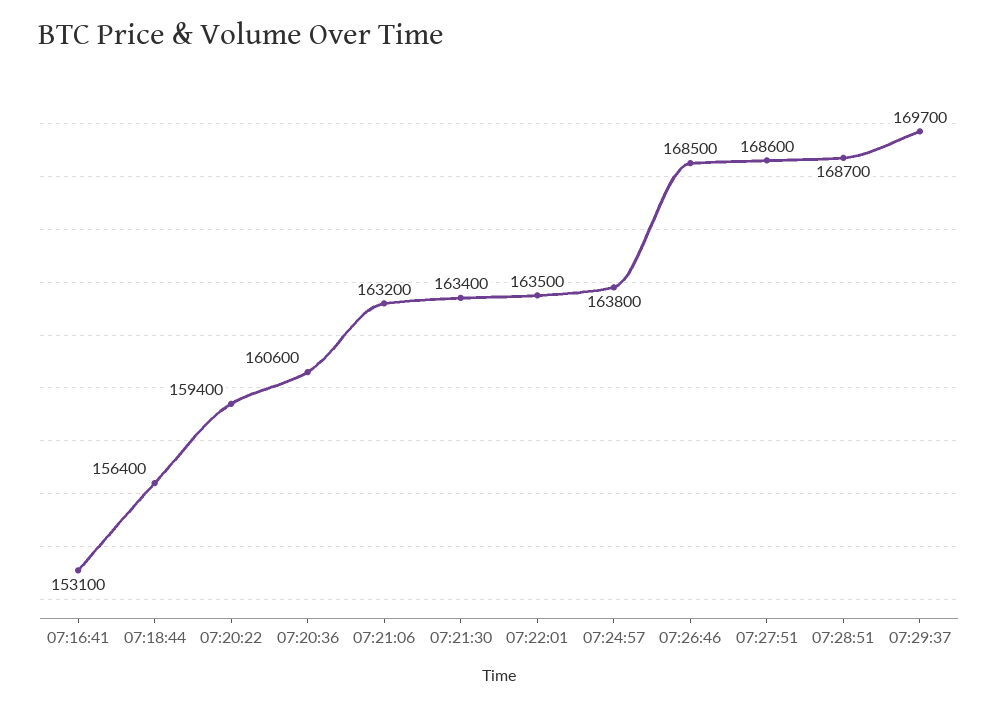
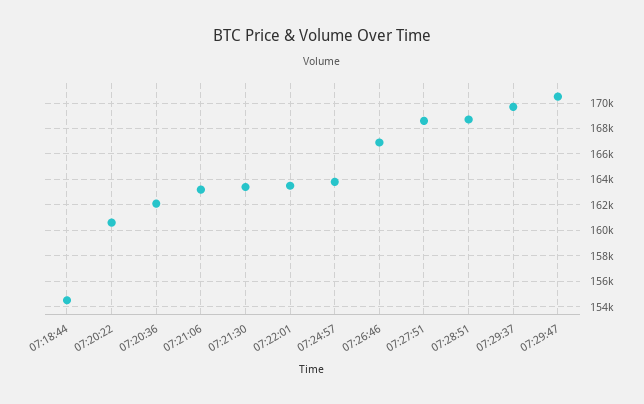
07:16:41: 153100 -> none
07:18:44: 156400 -> 154500
07:20:22: 159400 -> 160500
07:20:36: 160600 -> 162000
07:26:46: 168500 -> 167000
07:29:47: none -> 170500

